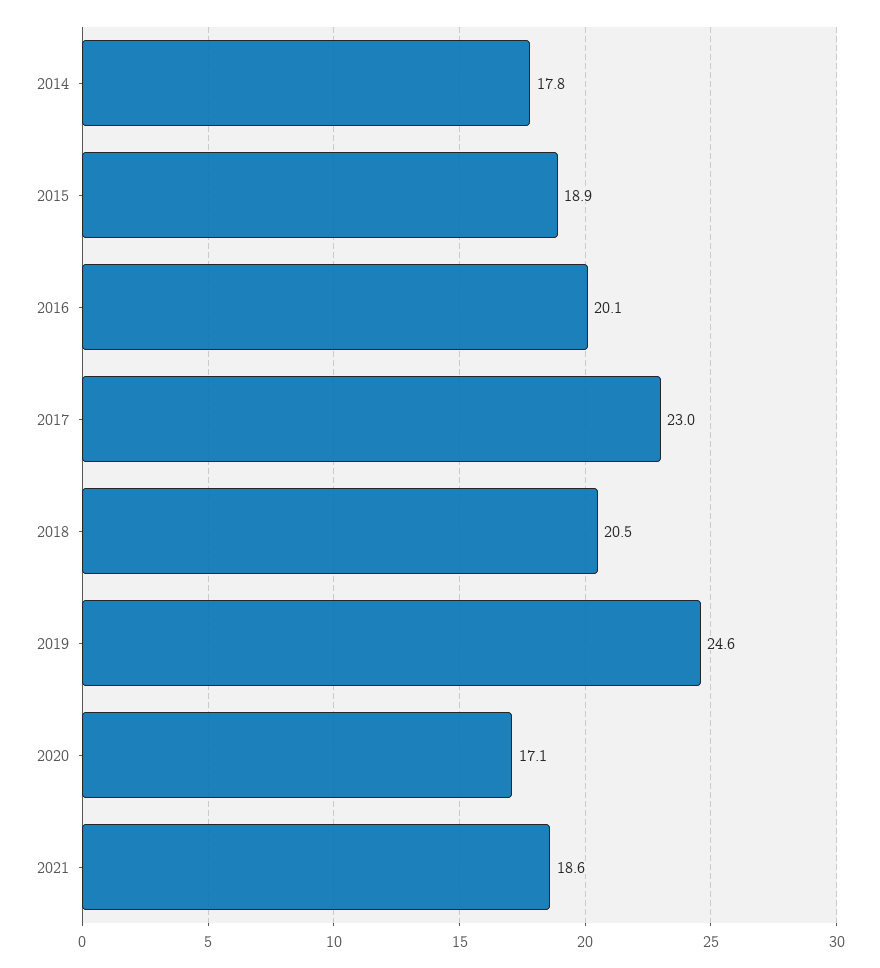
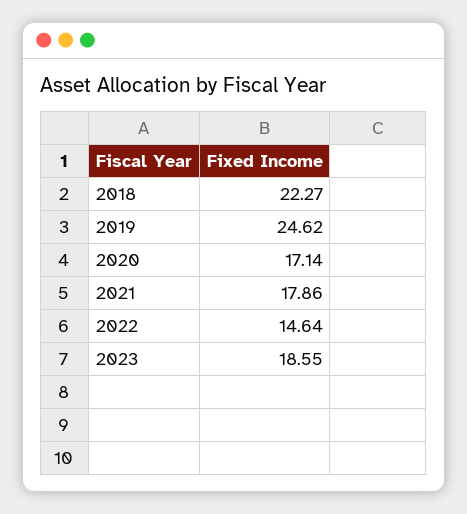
2014: 17.8 -> none
2015: 18.9 -> none
2016: 20.1 -> none
2017: 23 -> none
2018: 20.5 -> 22.27
2021: 18.6 -> 17.86
2022: none -> 14.64
2023: none -> 18.55

